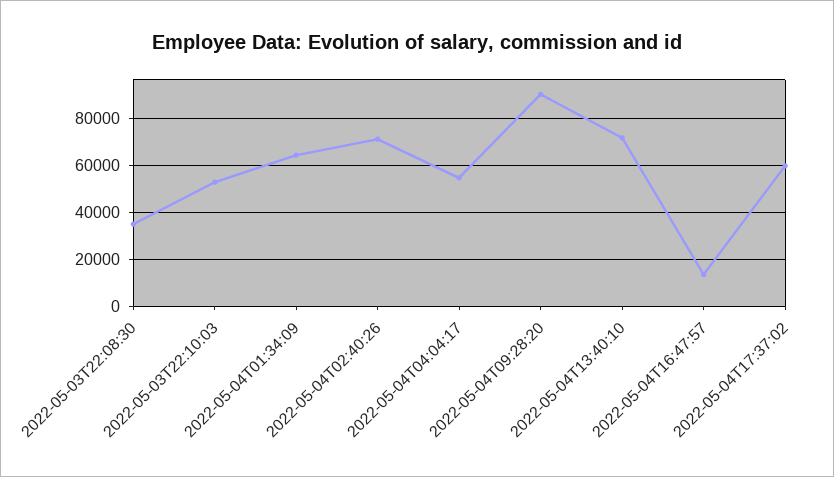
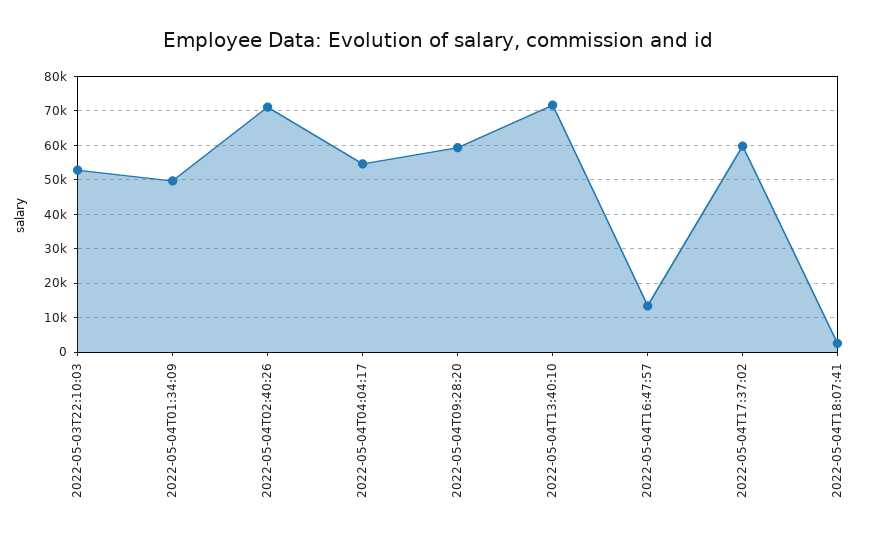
2022-05-03T22:08:30: 35000 -> none
2022-05-04T01:34:09: 65000 -> 50000
2022-05-04T09:28:20: 90000 -> 60000
2022-05-04T18:07:41: none -> 2000

